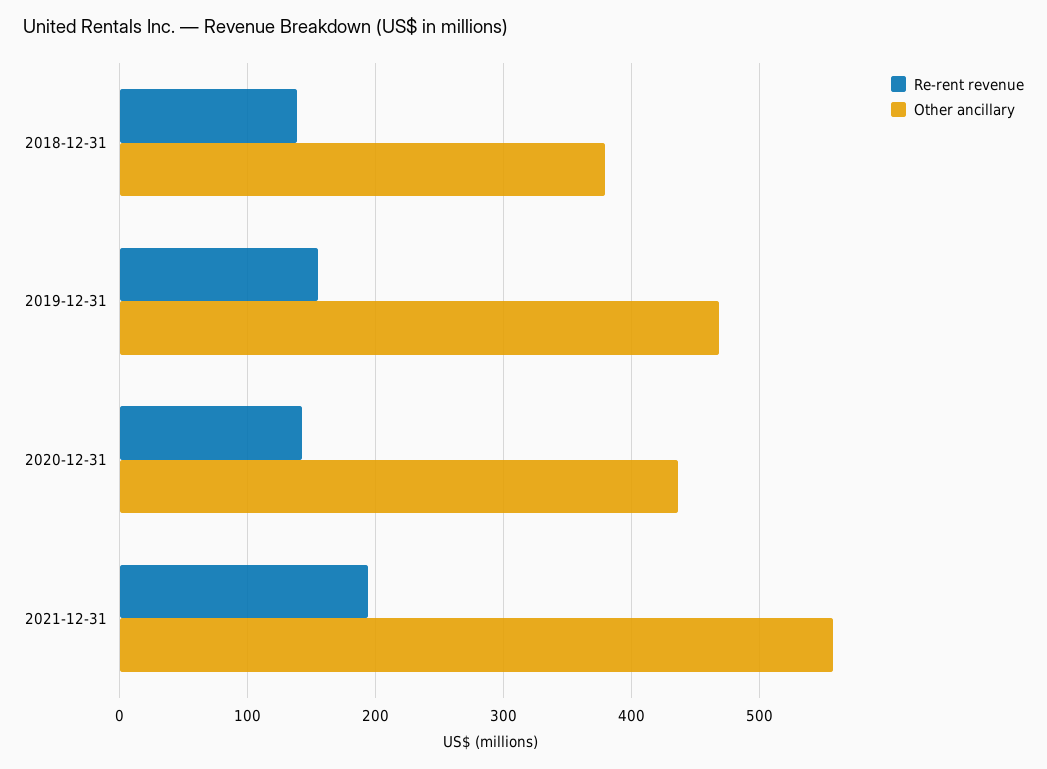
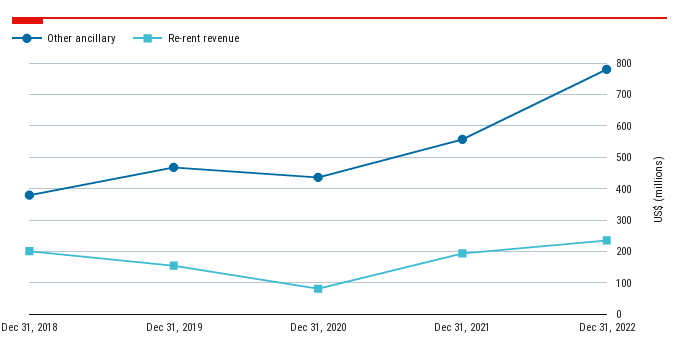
Re-rent revenue, 2018-12-31: 140 -> 200
Re-rent revenue, 2020-12-31: 140 -> 80
Other ancillary, Dec 31, 2022: none -> 780
Re-rent revenue, Dec 31, 2022: none -> 240

